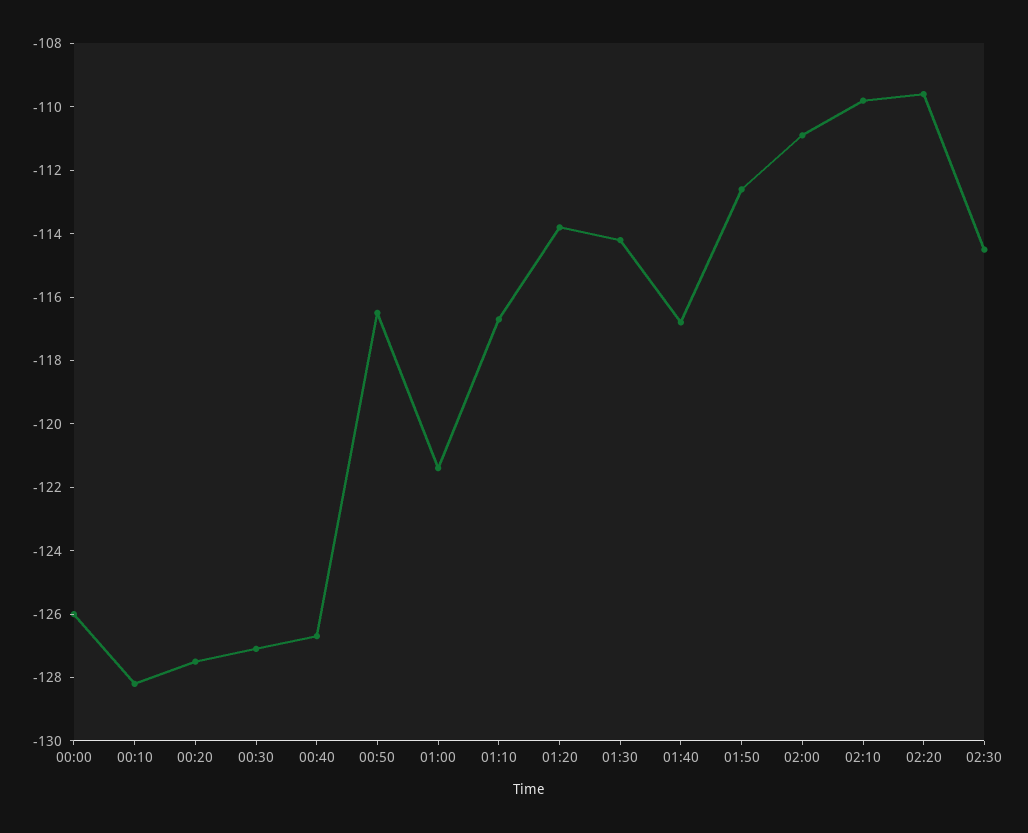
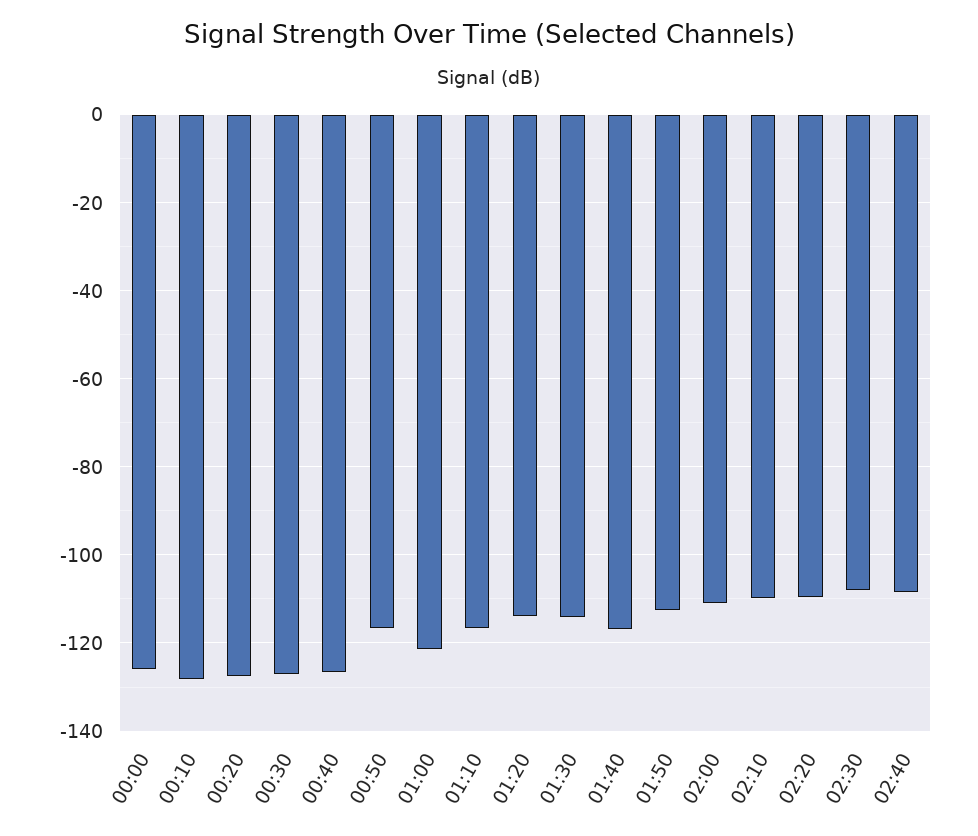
02:30: -114.5 -> -108
02:40: none -> -108

